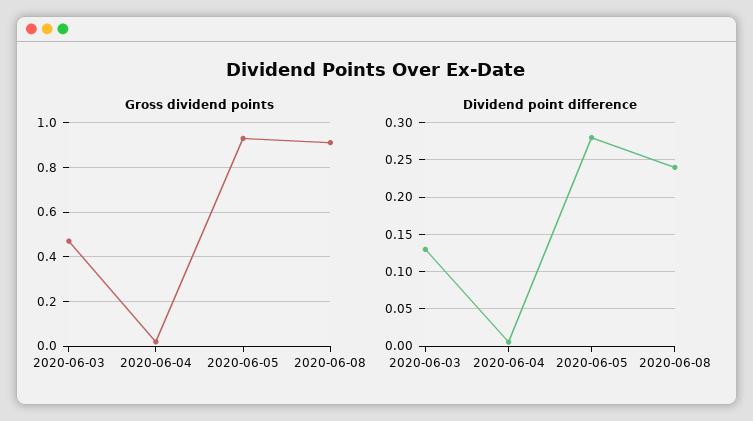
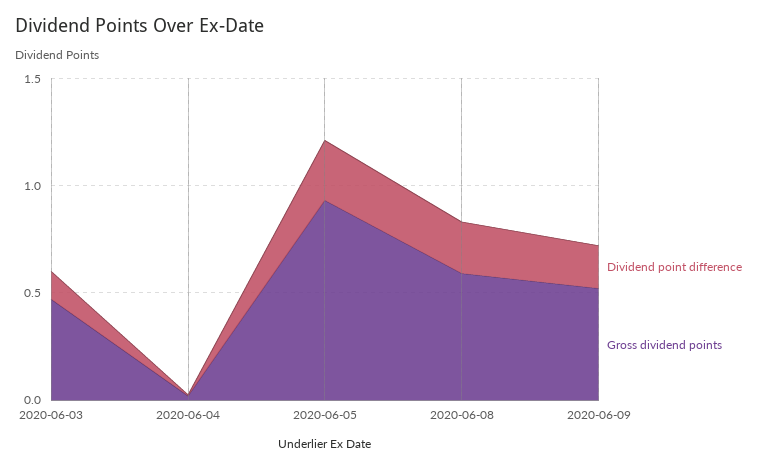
Gross dividend points, 2020-06-08: 0.9 -> 0.6
Dividend point difference, 2020-06-09: none -> 0.2
Gross dividend points, 2020-06-09: none -> 0.5

